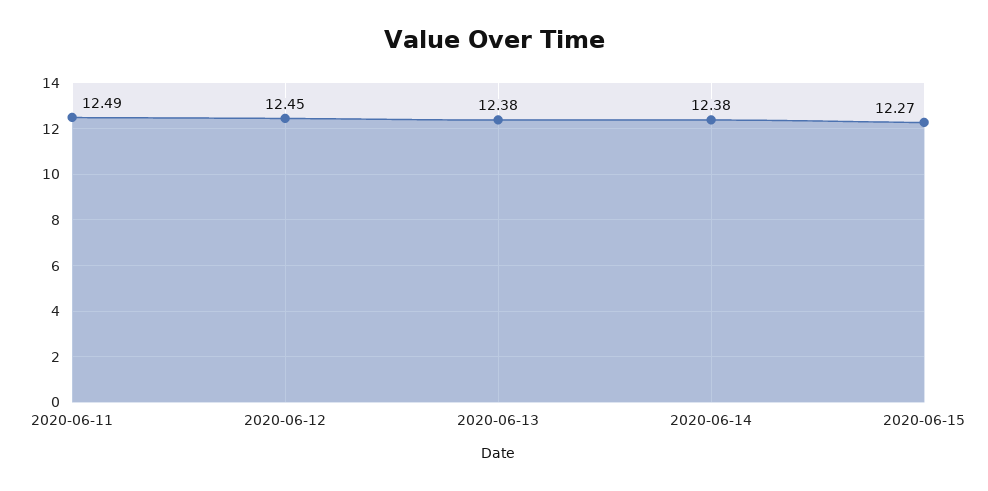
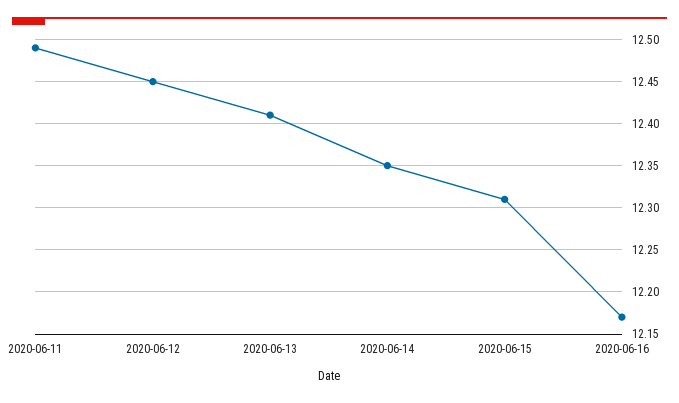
2020-06-13: 12.38 -> 12.41
2020-06-14: 12.38 -> 12.35
2020-06-15: 12.27 -> 12.31
2020-06-16: none -> 12.17

